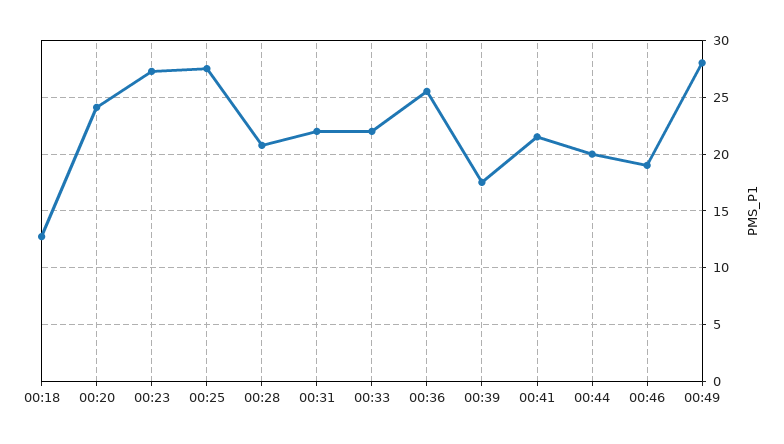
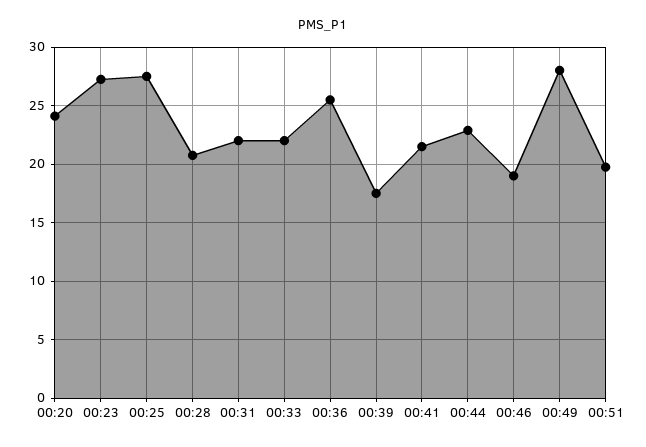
00:18: 13 -> none
00:44: 20 -> 23
00:51: none -> 20

